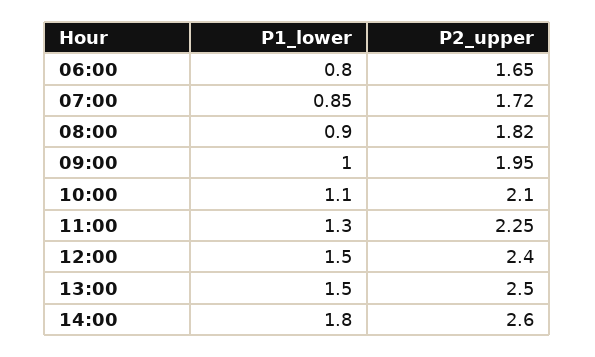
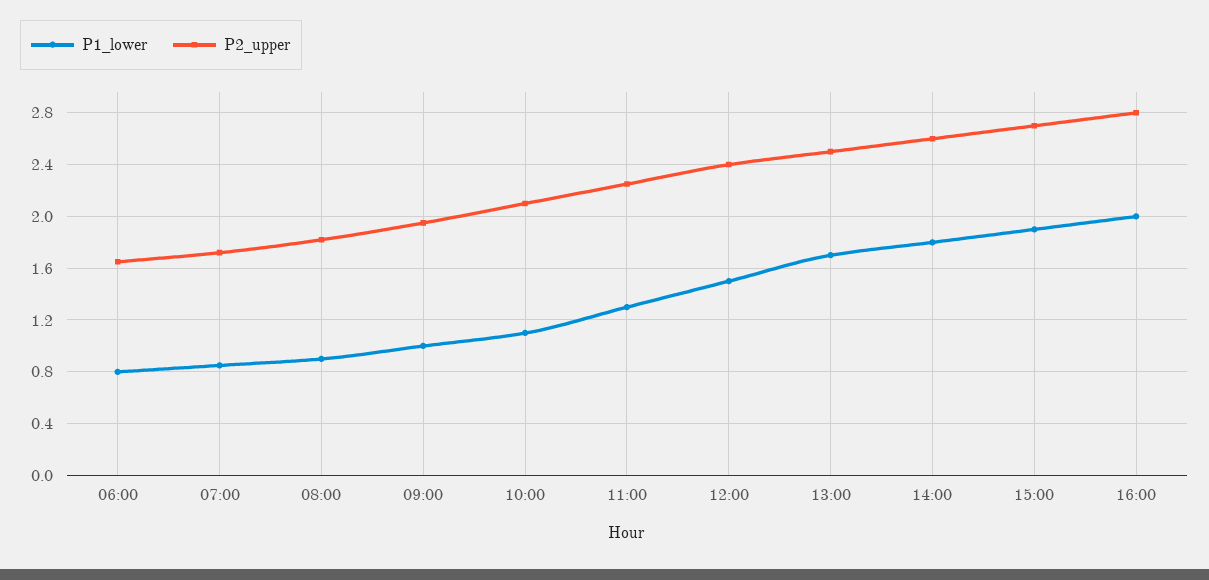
P1_lower, 13:00: 1.5 -> 1.7
P1_lower, 15:00: none -> 1.9
P2_upper, 15:00: none -> 2.7
P1_lower, 16:00: none -> 2
P2_upper, 16:00: none -> 2.8

